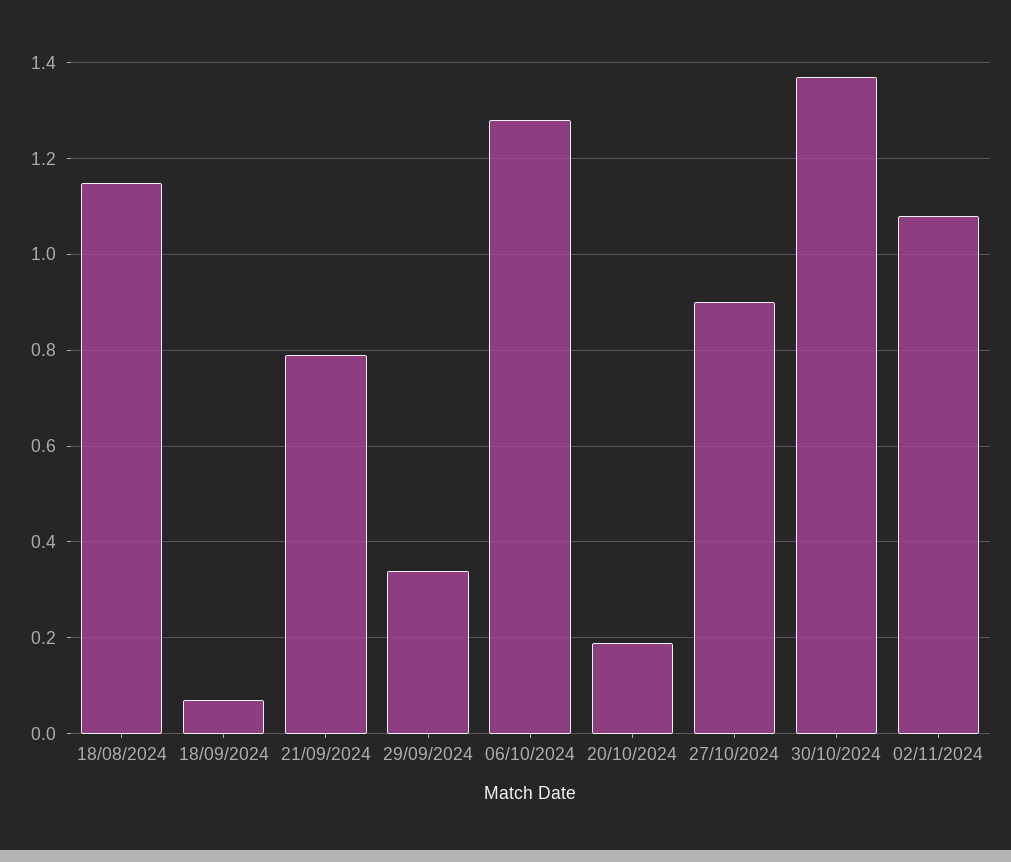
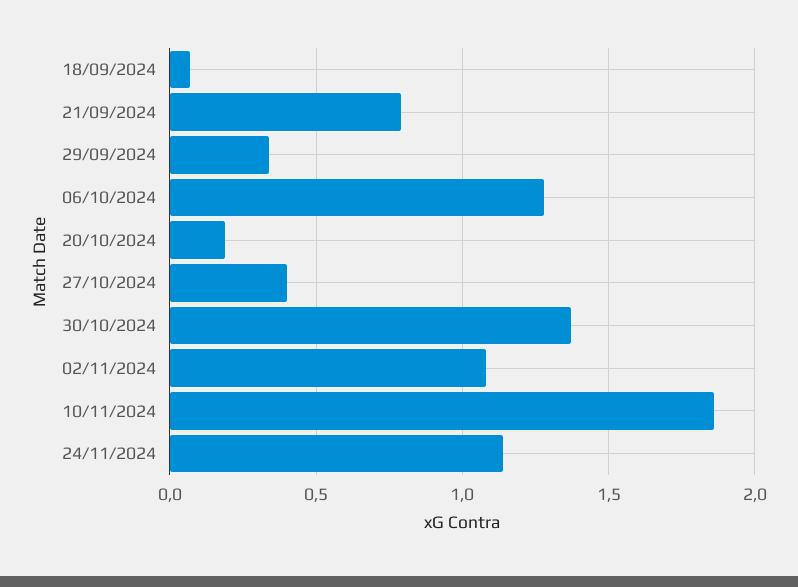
18/08/2024: 1.15 -> none
27/10/2024: 0.9 -> 0.4
10/11/2024: none -> 1.85
24/11/2024: none -> 1.15

